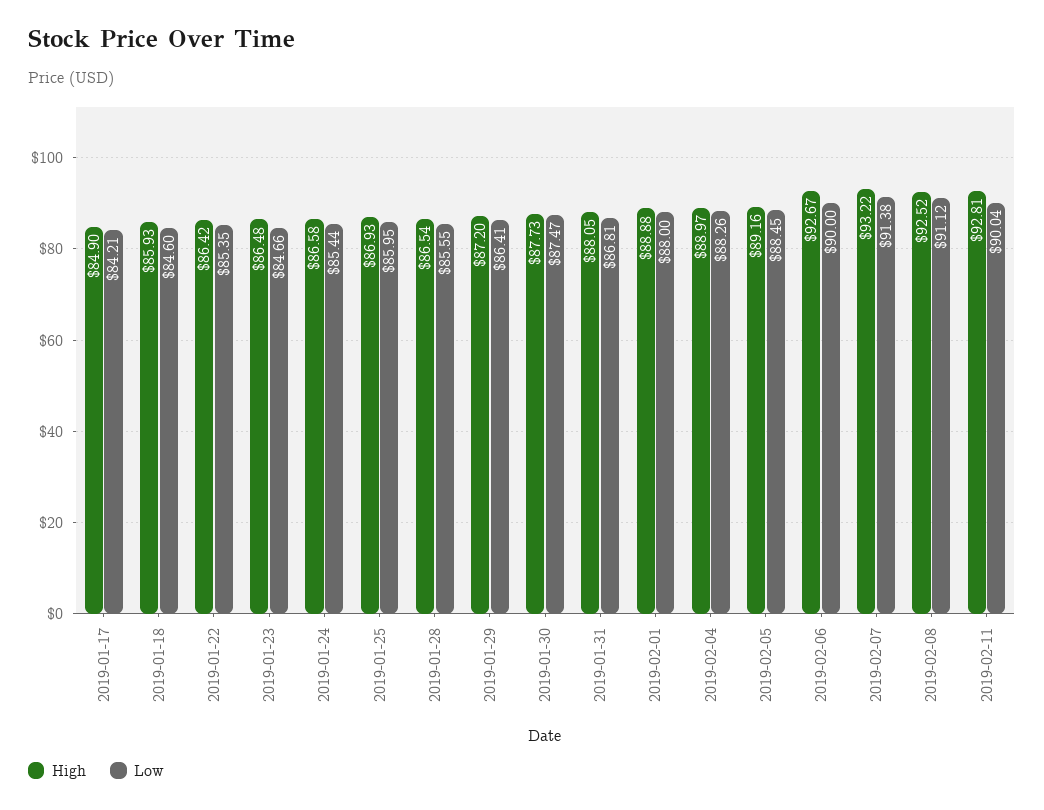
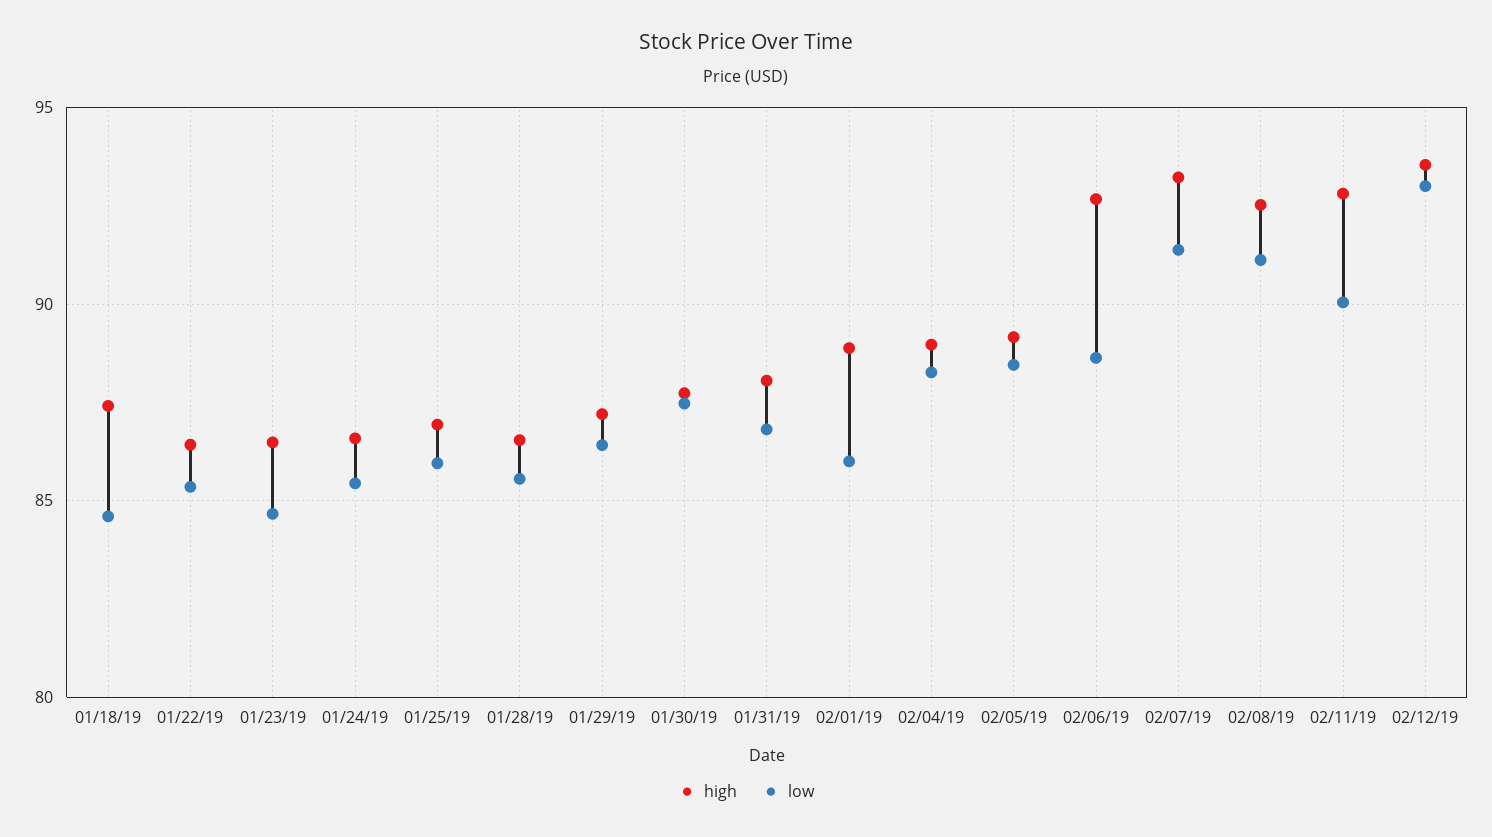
High, 2019-01-17: 84.9 -> none
Low, 2019-01-17: 84.21 -> none
High, 2019-01-18: 85.93 -> 87.5
Low, 2019-02-01: 88 -> 86
Low, 2019-02-06: 90 -> 88.5
High, 02/12/19: none -> 93.5
Low, 02/12/19: none -> 93

